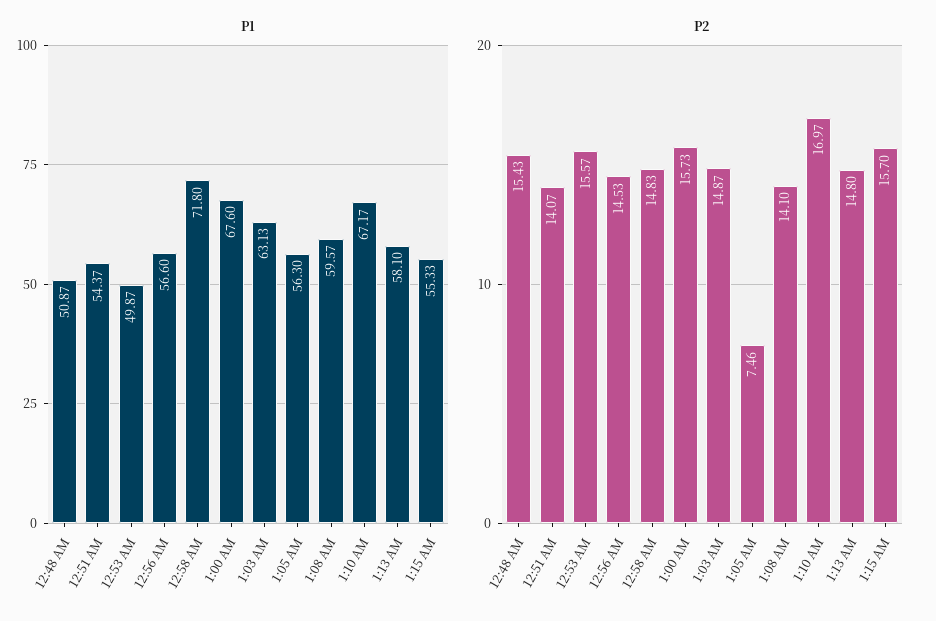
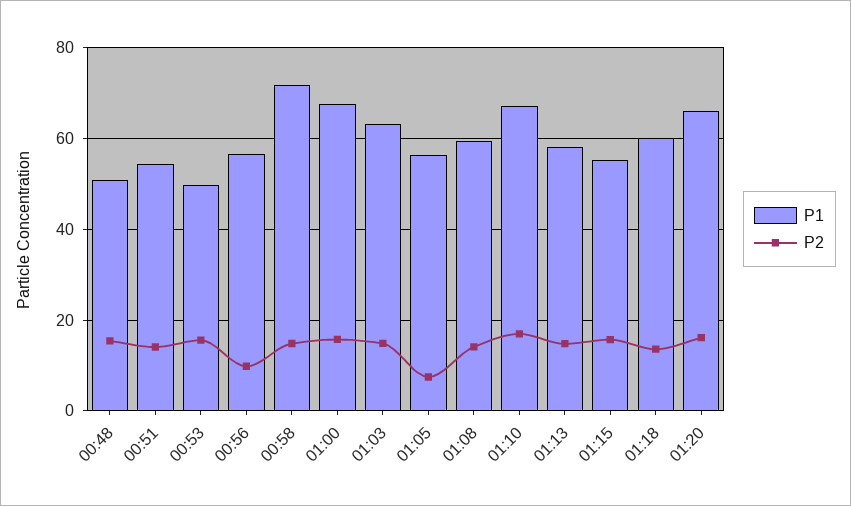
P2, 12:56 AM: 14.53 -> 10
P1, 01:18: none -> 60
P2, 01:18: none -> 14
P1, 01:20: none -> 66
P2, 01:20: none -> 16

